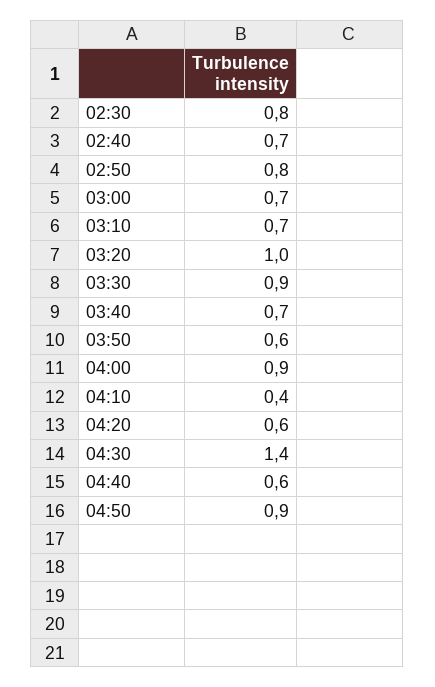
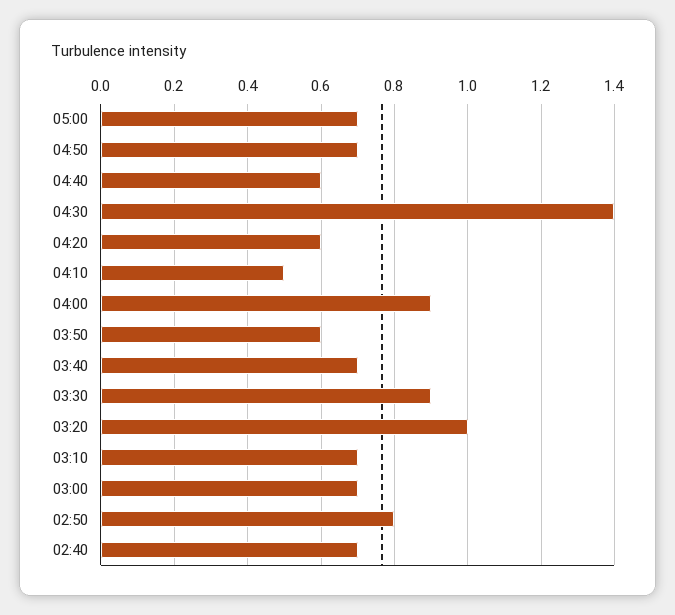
02:30: 0.8 -> none
04:10: 0.4 -> 0.5
04:50: 0.9 -> 0.7
05:00: none -> 0.7

